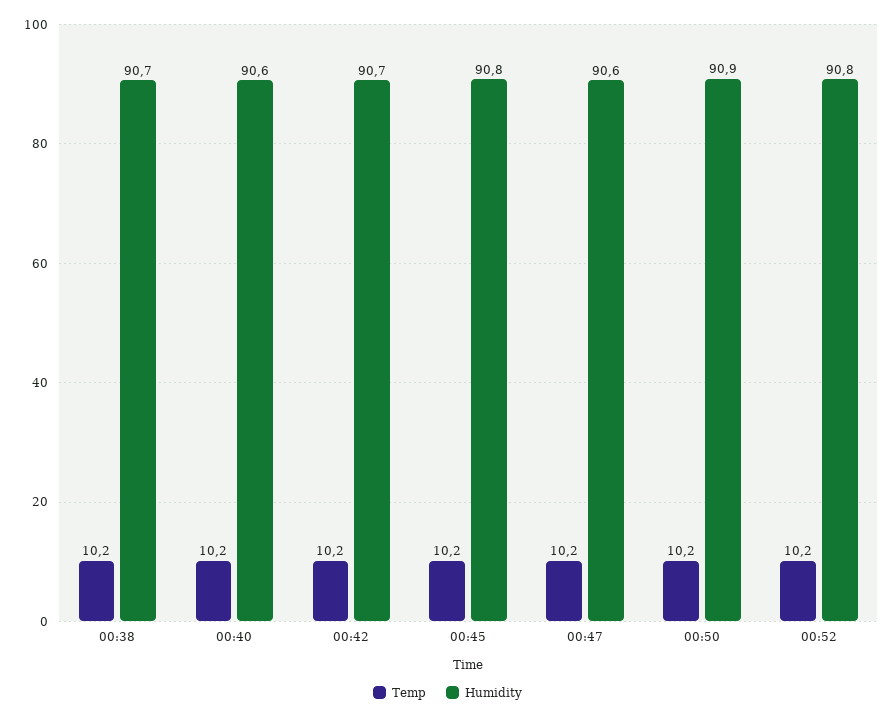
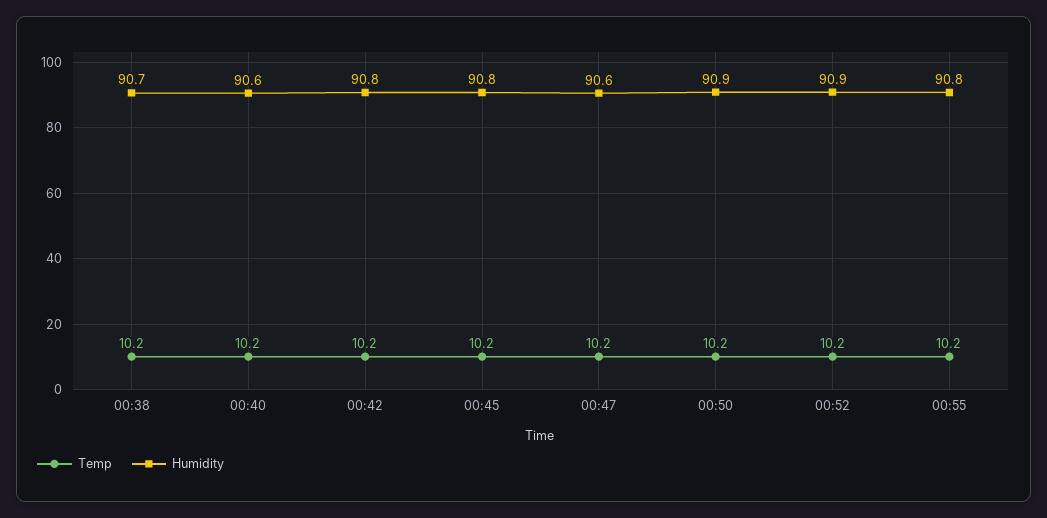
Humidity, 00:42: 90.7 -> 90.8
Humidity, 00:52: 90.8 -> 90.9
Temp, 00:55: none -> 10.2
Humidity, 00:55: none -> 90.8

